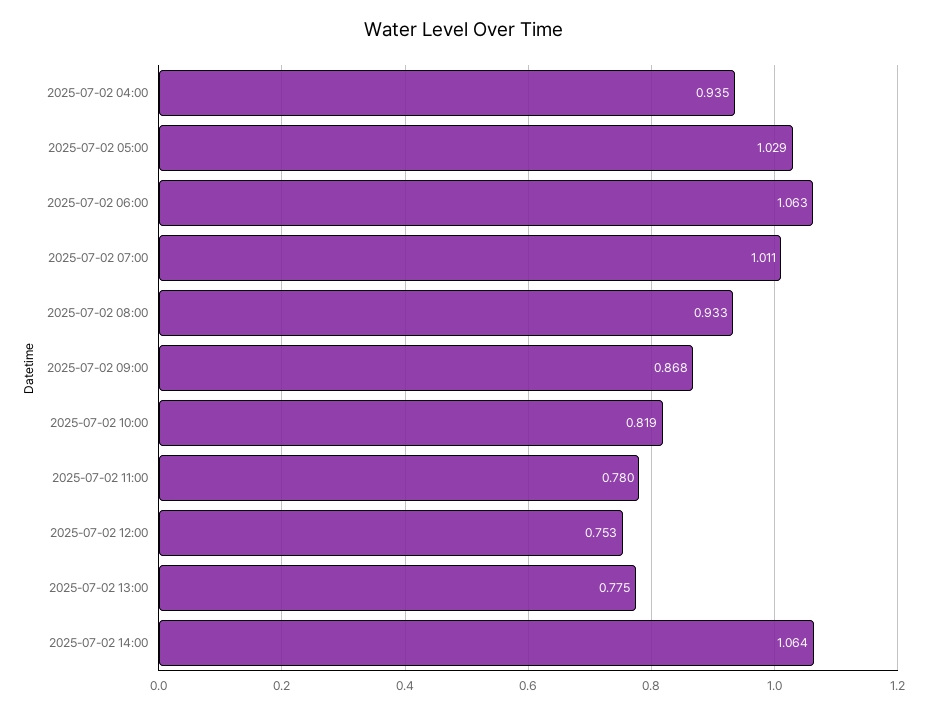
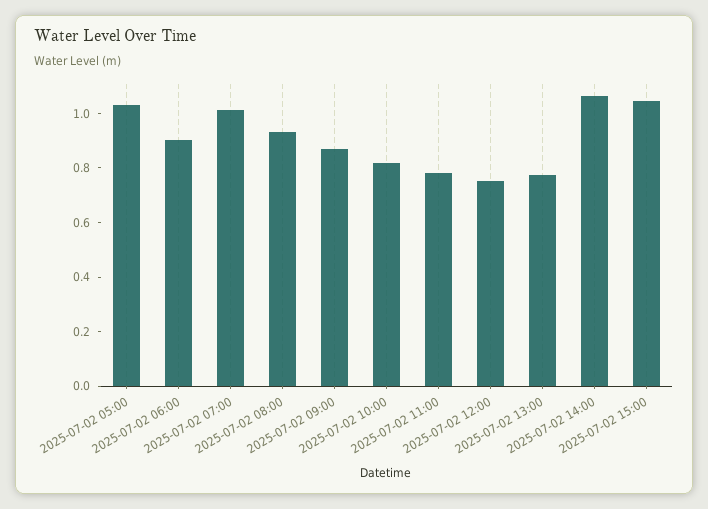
2025-07-02 04:00: 0.935 -> none
2025-07-02 06:00: 1.063 -> 0.9
2025-07-02 15:00: none -> 1.05

